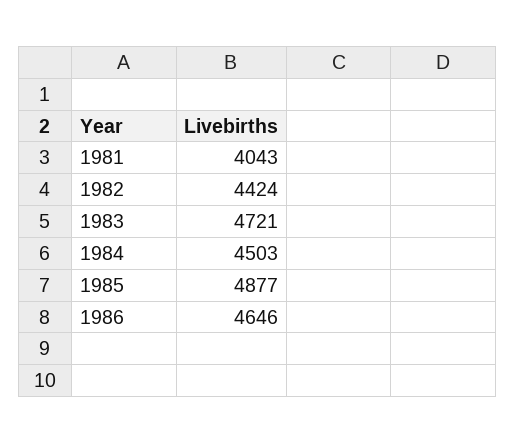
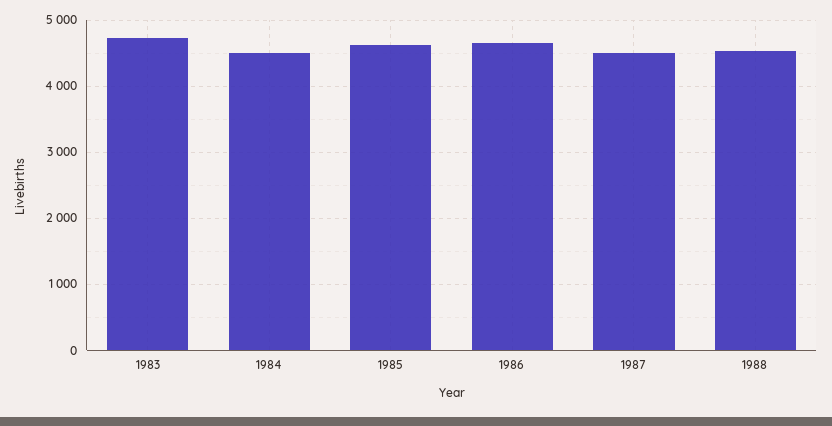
1981: 4043 -> none
1982: 4424 -> none
1985: 4877 -> 4600
1987: none -> 4500
1988: none -> 4500

